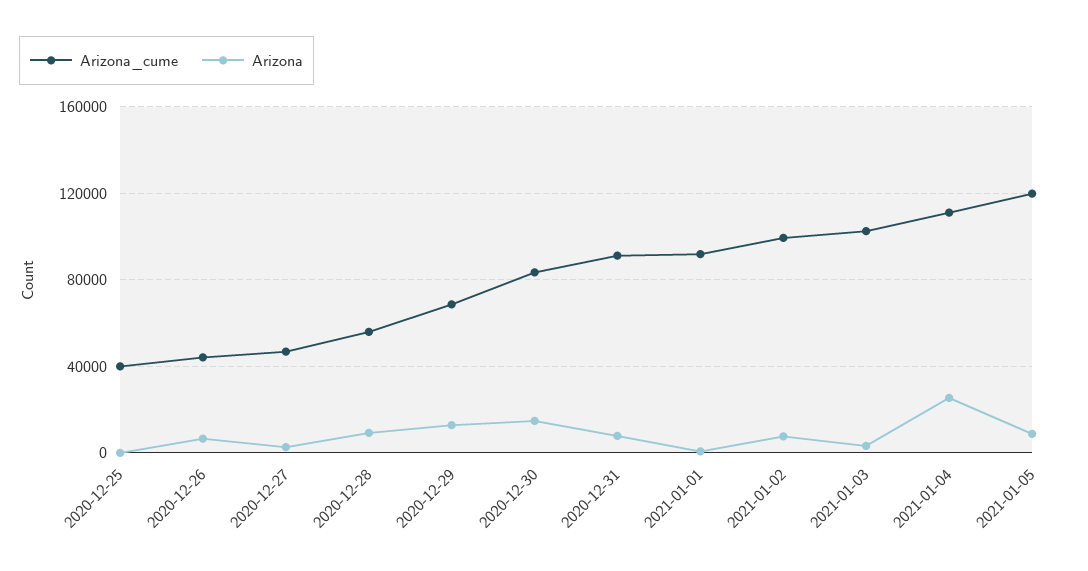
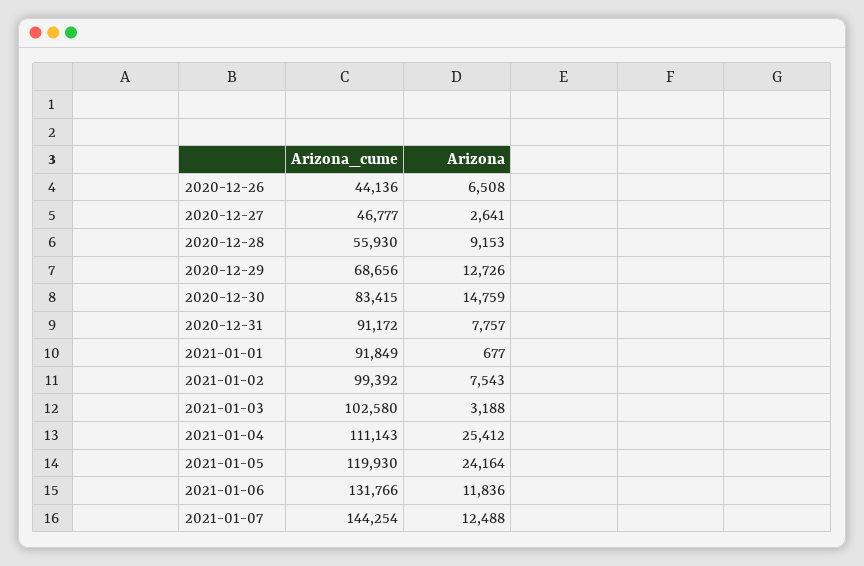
Arizona_cume, 2020-12-25: 40000 -> none
Arizona, 2020-12-25: 0 -> none
Arizona, 2021-01-05: 10000 -> 24164
Arizona_cume, 2021-01-06: none -> 131766
Arizona, 2021-01-06: none -> 11836
Arizona_cume, 2021-01-07: none -> 144254
Arizona, 2021-01-07: none -> 12488

